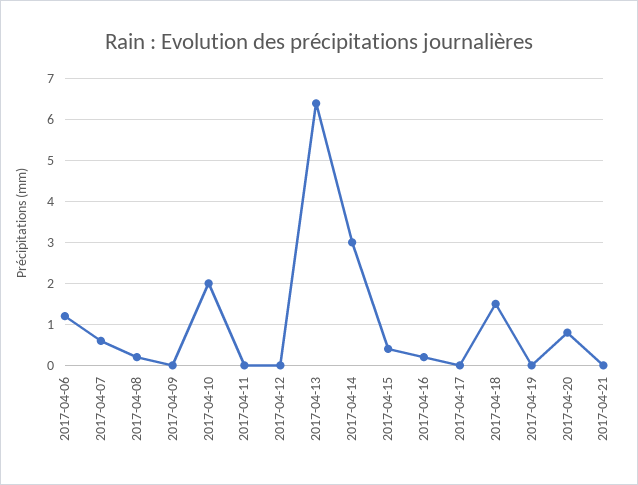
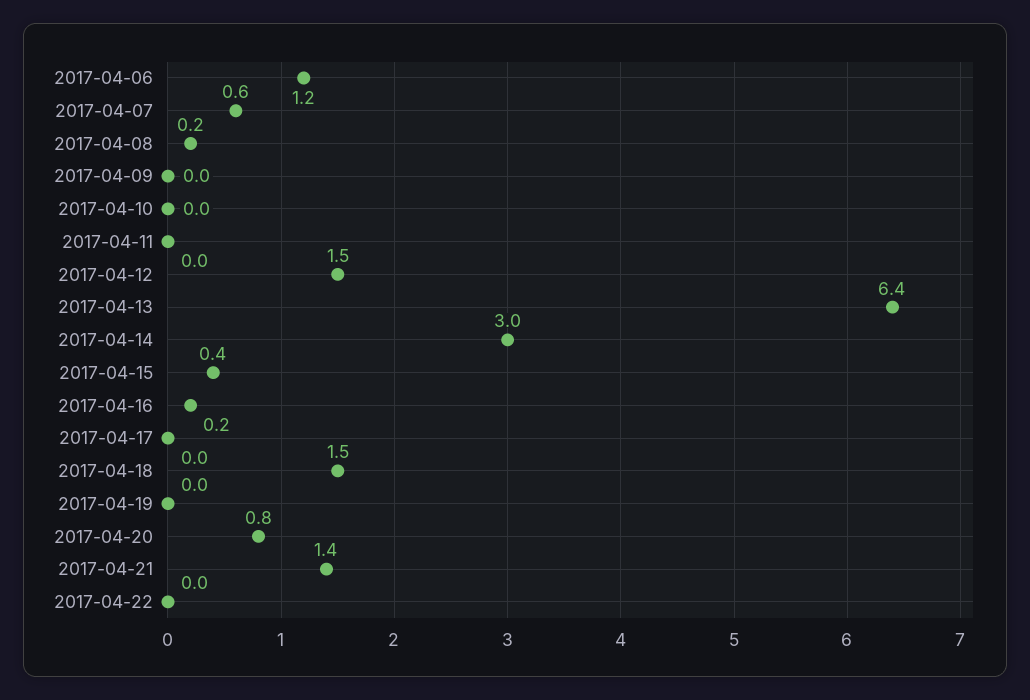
2017-04-10: 2 -> 0
2017-04-12: 0 -> 1.5
2017-04-21: 0 -> 1.4
2017-04-22: none -> 0

